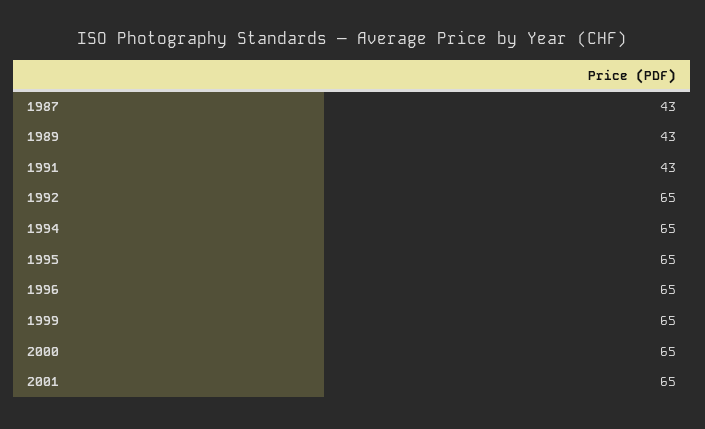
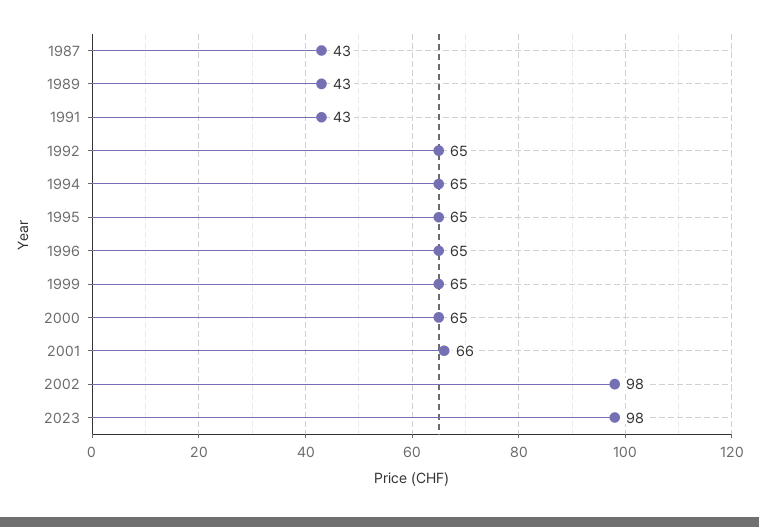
2001: 65 -> 66
2002: none -> 98
2023: none -> 98

